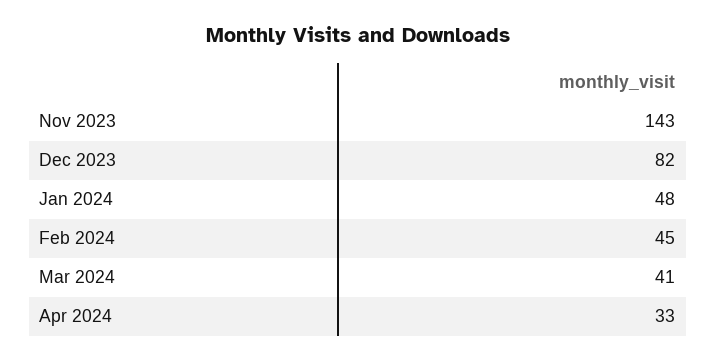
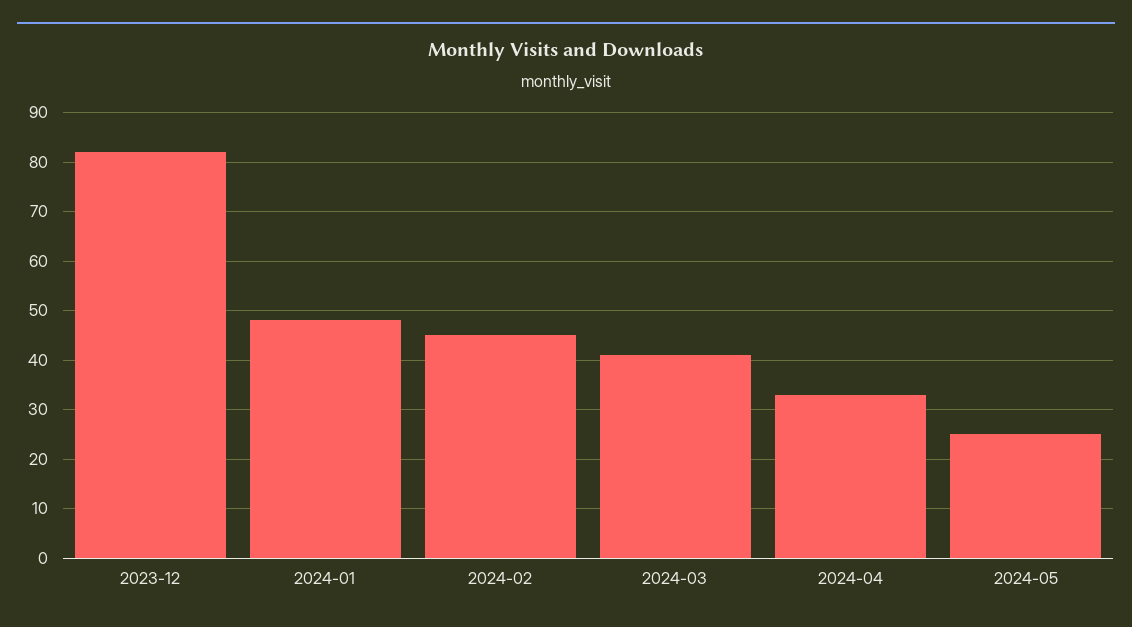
Nov 2023: 143 -> none
2024-05: none -> 25

